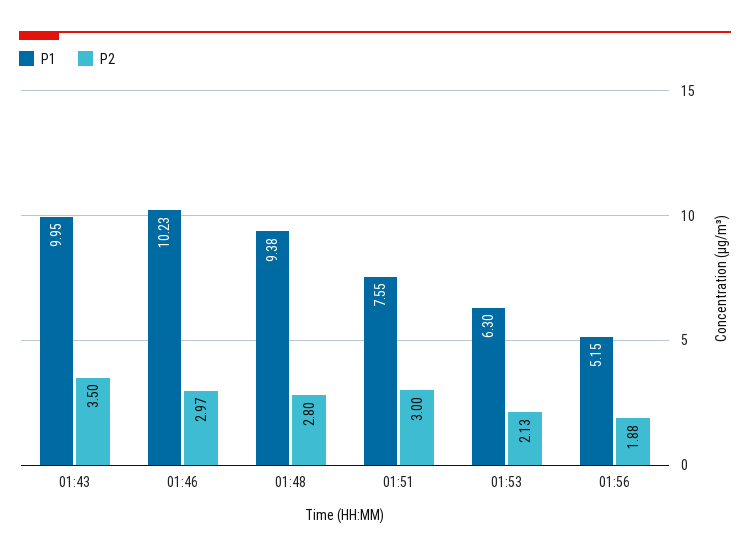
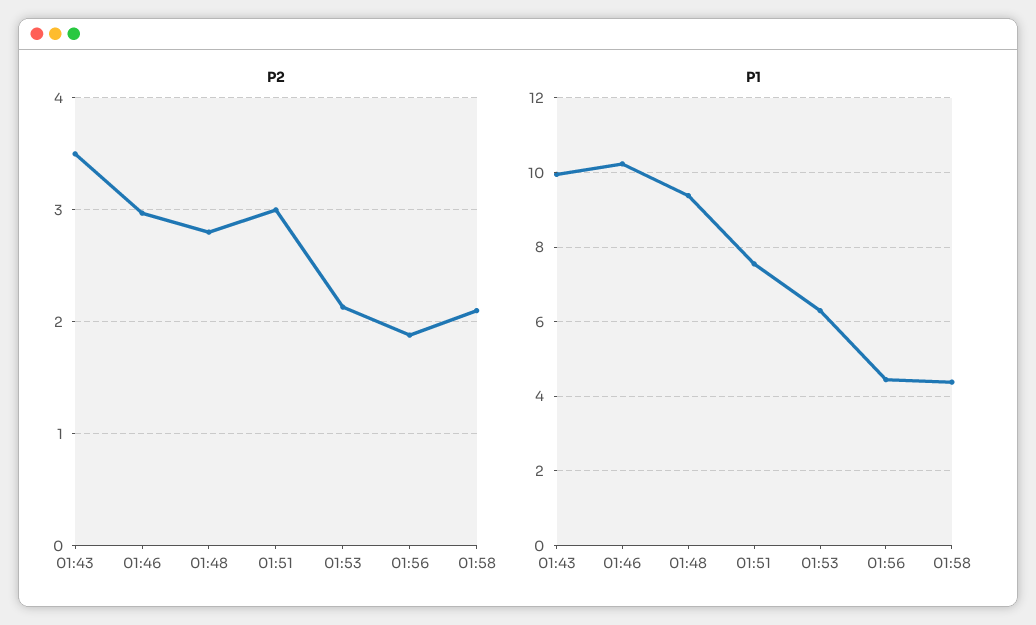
P1, 01:56: 5.15 -> 4.4
P2, 01:58: none -> 2.1
P1, 01:58: none -> 4.4

